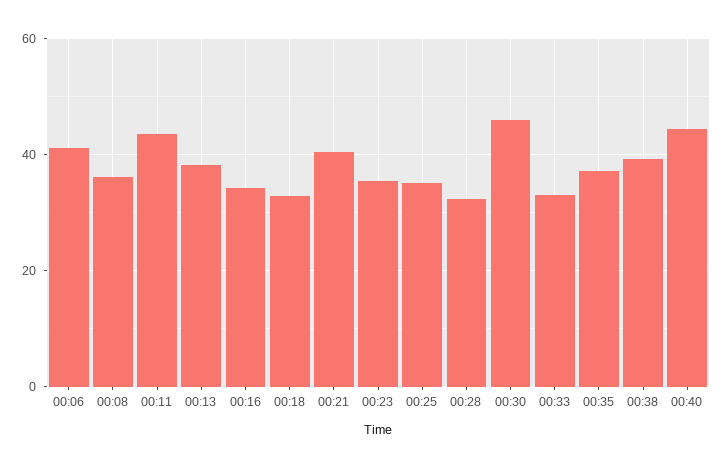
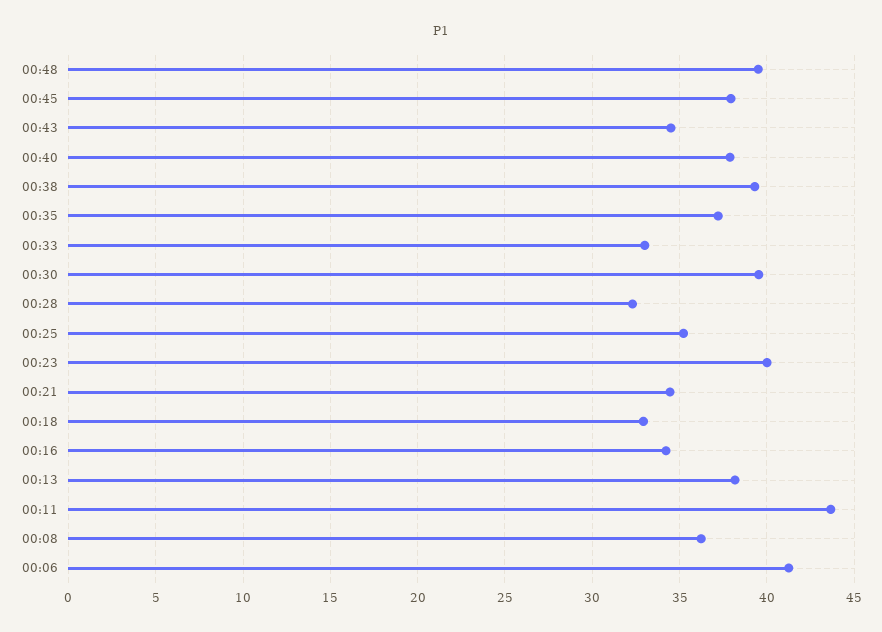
00:21: 40 -> 34.5
00:23: 36 -> 40
00:30: 46 -> 39.5
00:40: 44 -> 38
00:48: none -> 39.5
00:45: none -> 38
00:43: none -> 34.5

